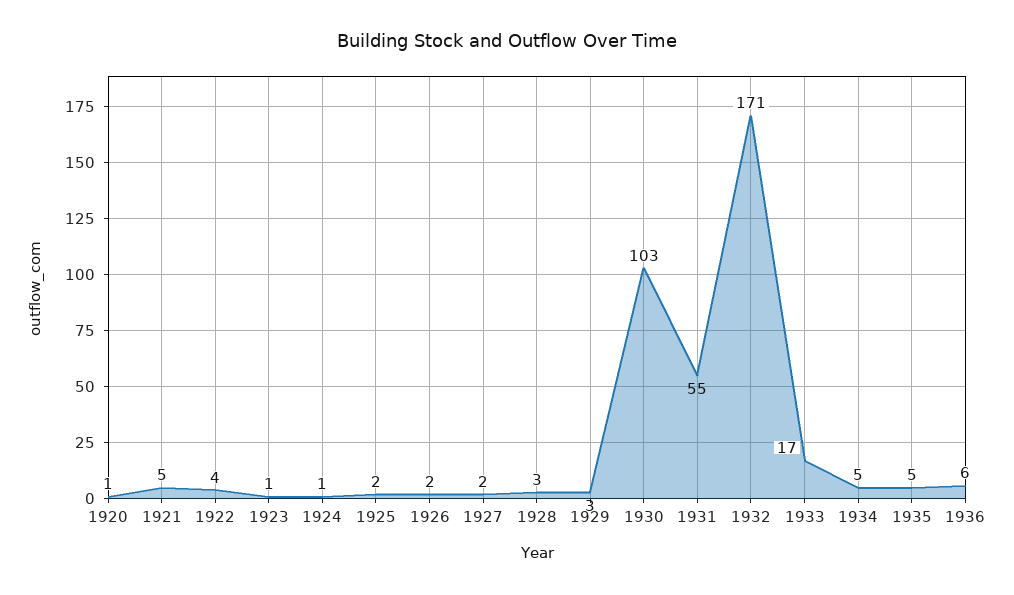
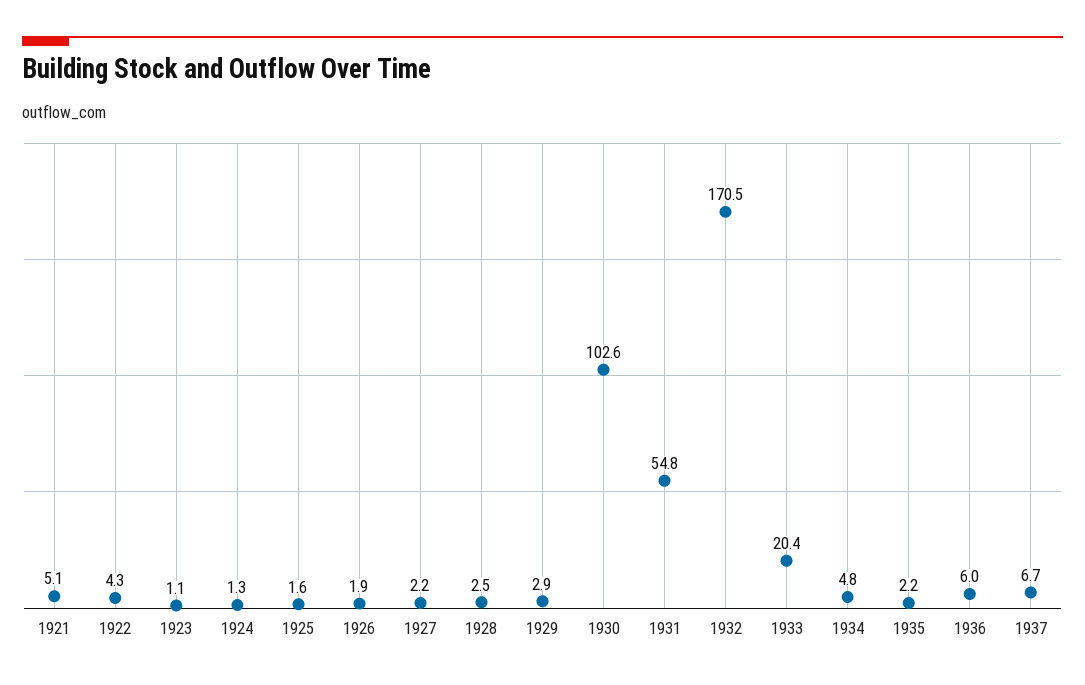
1920: 1 -> none
1933: 17 -> 20.4
1935: 5 -> 2.2
1937: none -> 6.7

